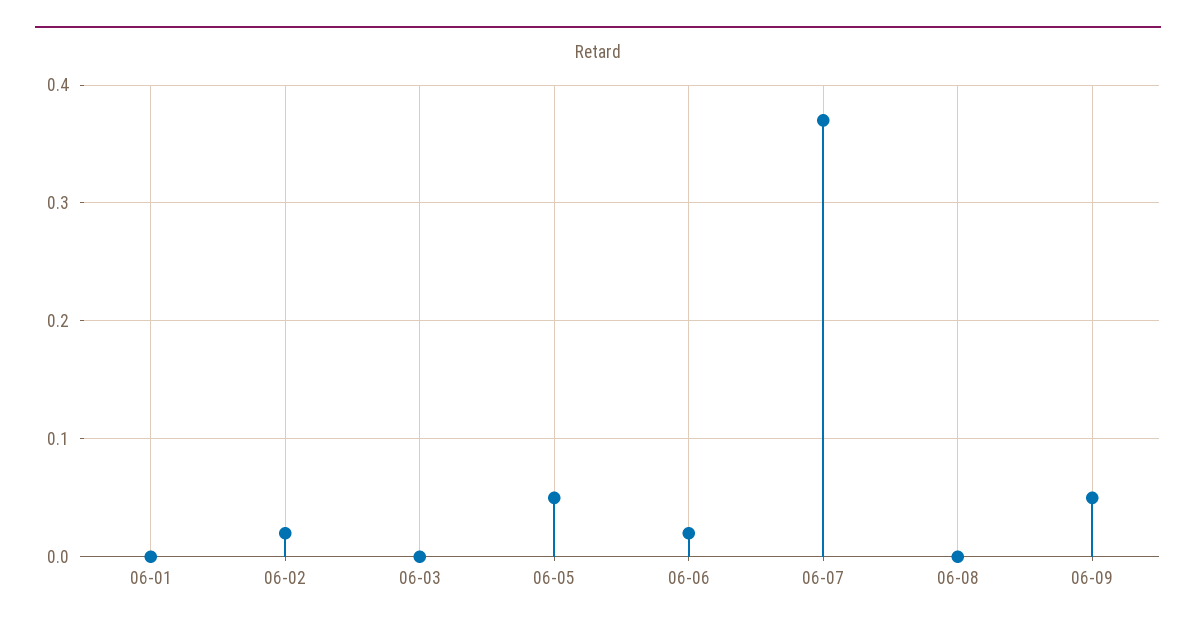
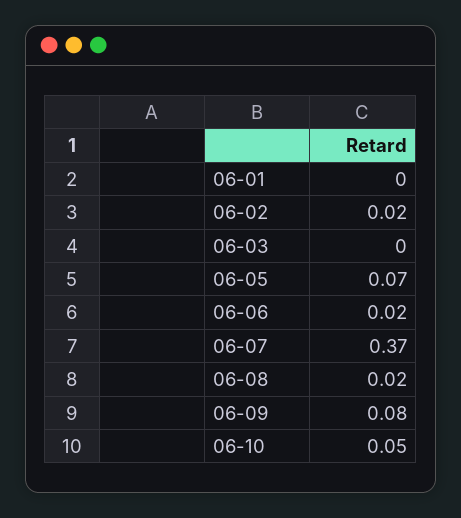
06-05: 0.05 -> 0.07
06-08: 0 -> 0.02
06-09: 0.05 -> 0.08
06-10: none -> 0.05

